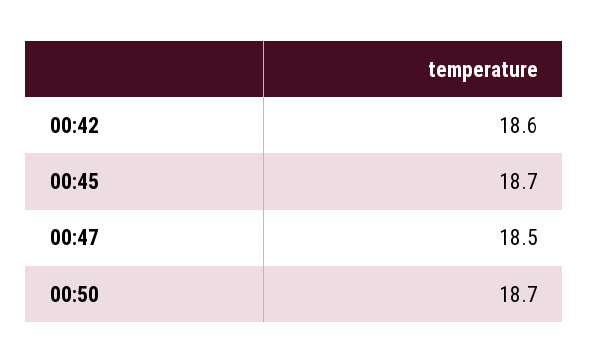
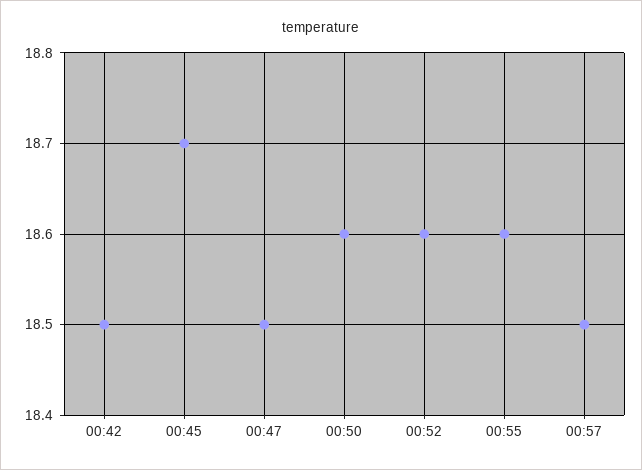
00:42: 18.6 -> 18.5
00:50: 18.7 -> 18.6
00:52: none -> 18.6
00:55: none -> 18.6
00:57: none -> 18.5

